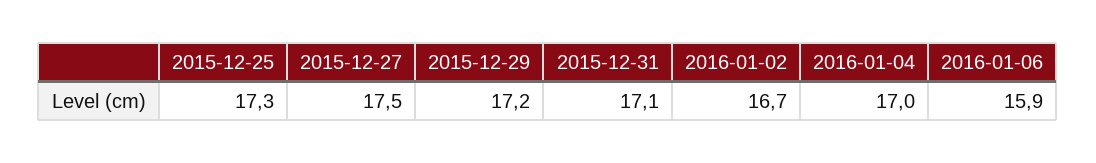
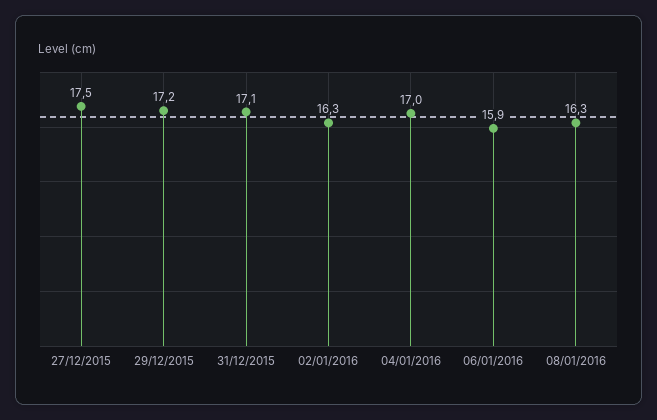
2015-12-25: 17.3 -> none
2016-01-02: 16.7 -> 16.3
08/01/2016: none -> 16.3

